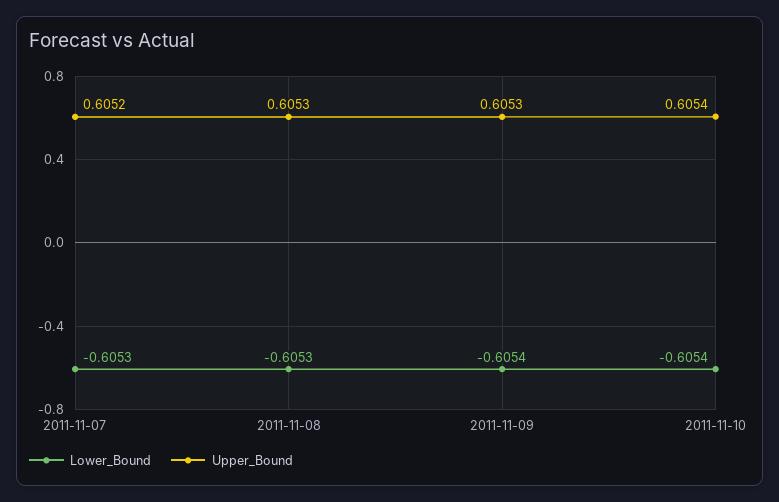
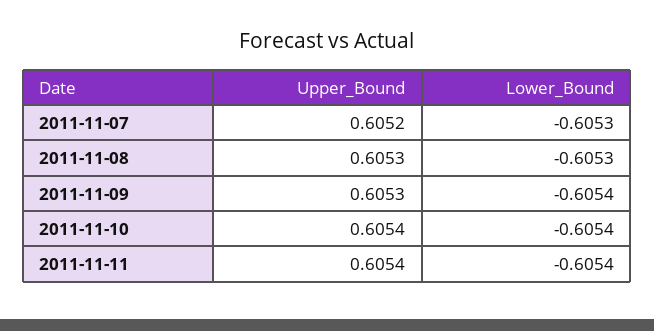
Upper_Bound, 2011-11-11: none -> 0.6054
Lower_Bound, 2011-11-11: none -> -0.6054

